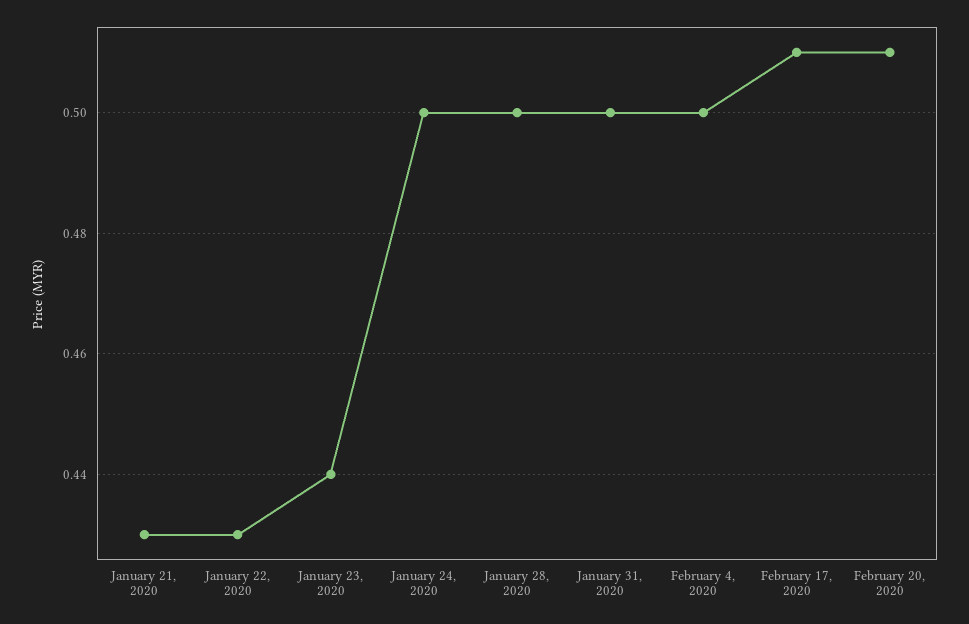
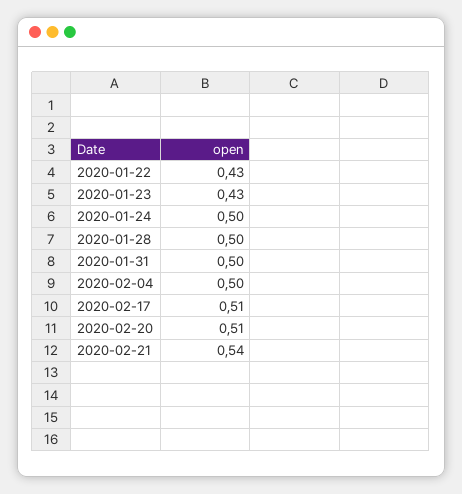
January 21, 2020: 0.43 -> none
January 23, 2020: 0.44 -> 0.43
2020-02-21: none -> 0.54

